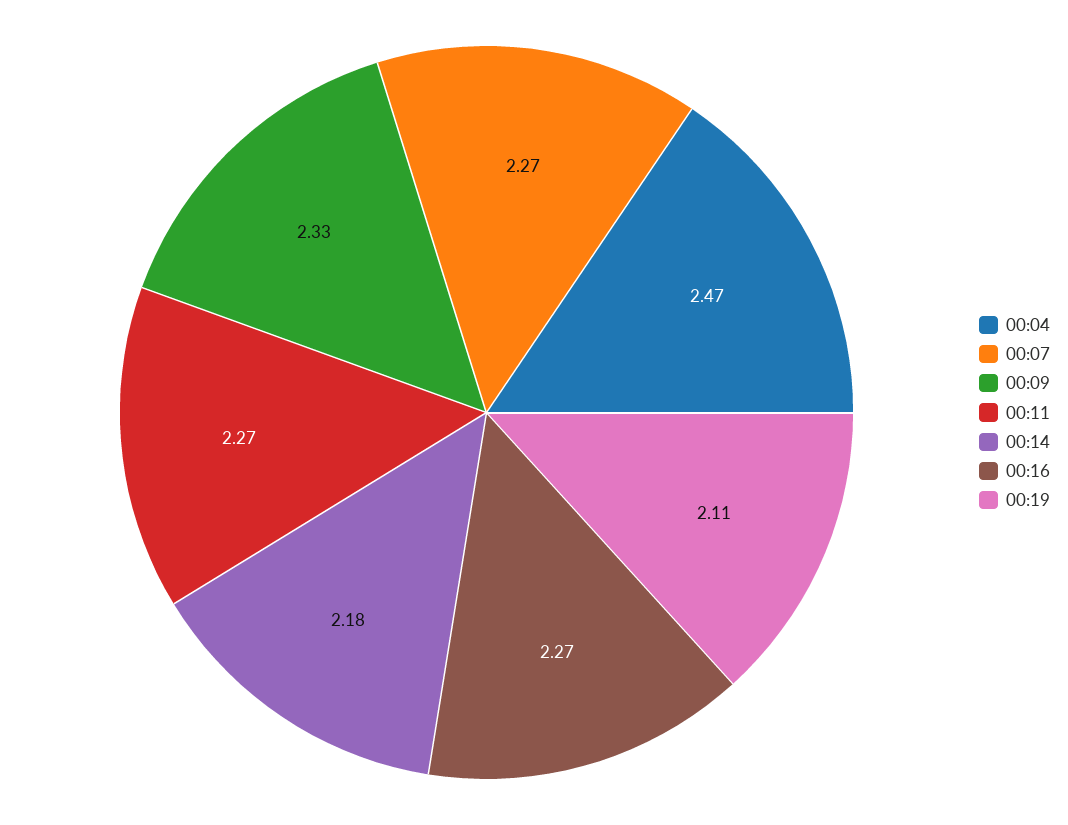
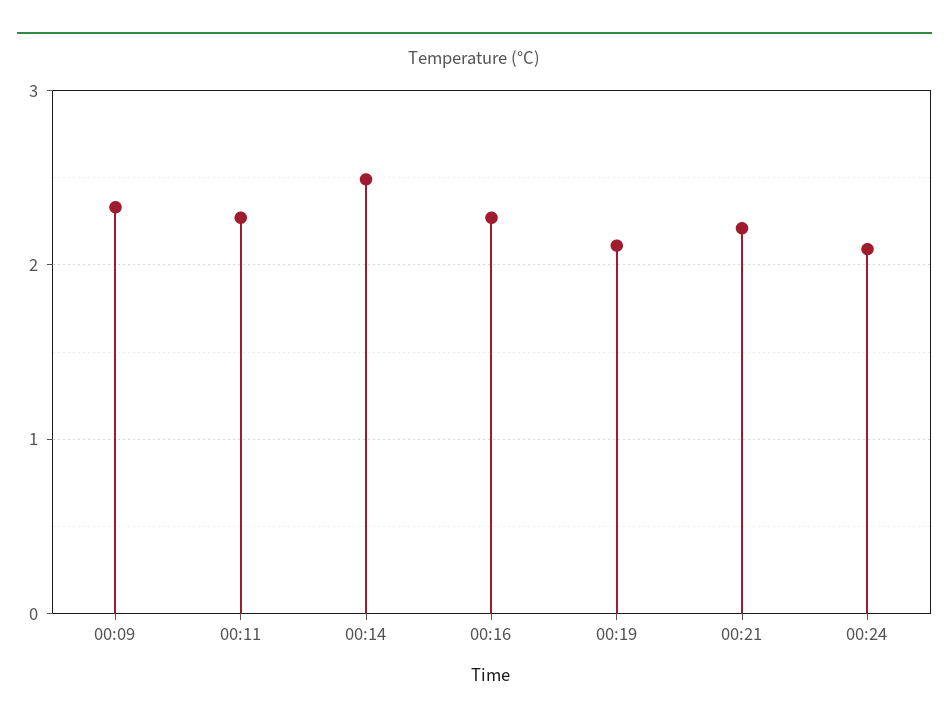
00:04: 2.47 -> none
00:07: 2.27 -> none
00:14: 2.18 -> 2.5
00:21: none -> 2.2
00:24: none -> 2.1

